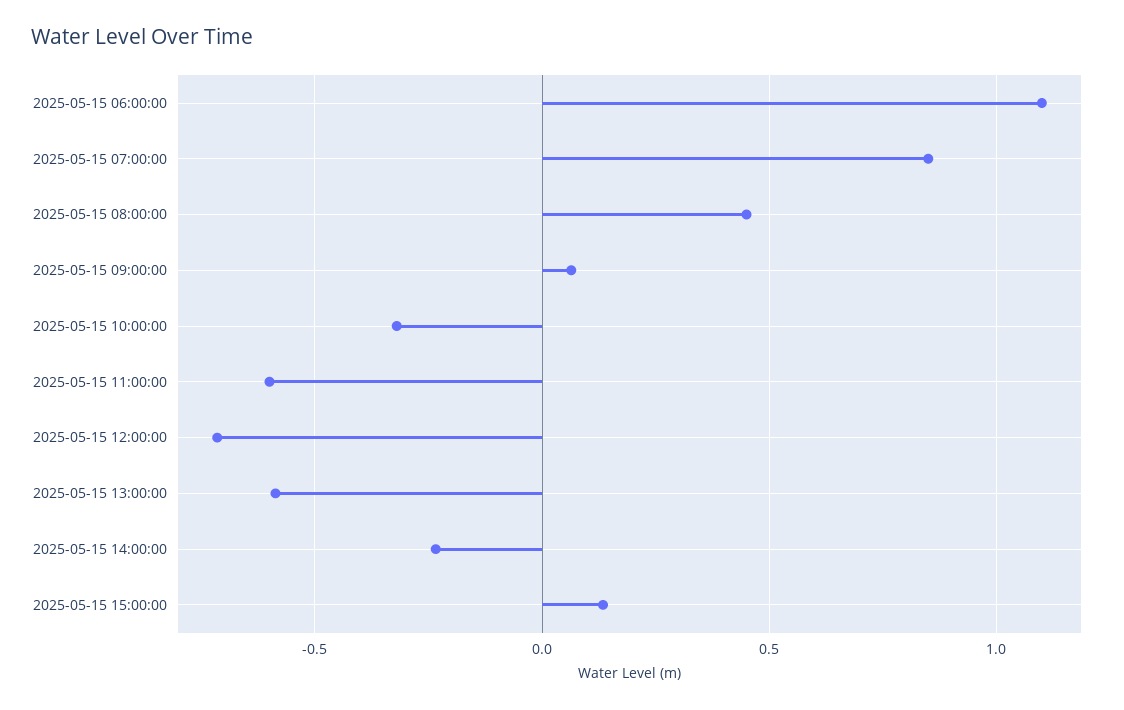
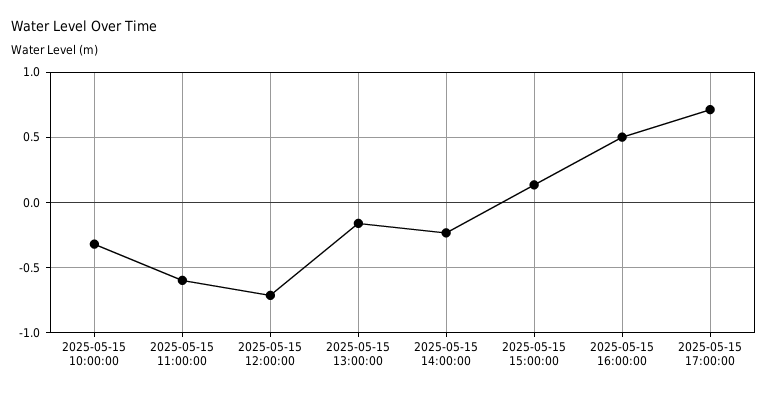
2025-05-15 06:00:00: 1.1 -> none
2025-05-15 07:00:00: 0.85 -> none
2025-05-15 08:00:00: 0.45 -> none
2025-05-15 09:00:00: 0.05 -> none
2025-05-15 13:00:00: -0.6 -> -0.15
2025-05-15 16:00:00: none -> 0.5
2025-05-15 17:00:00: none -> 0.7

